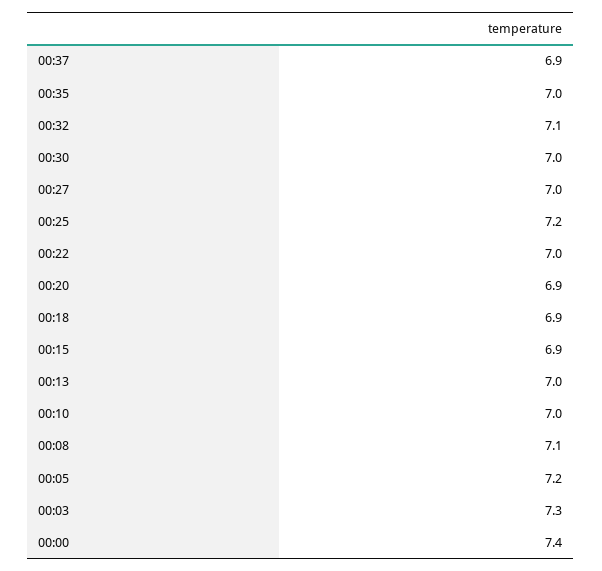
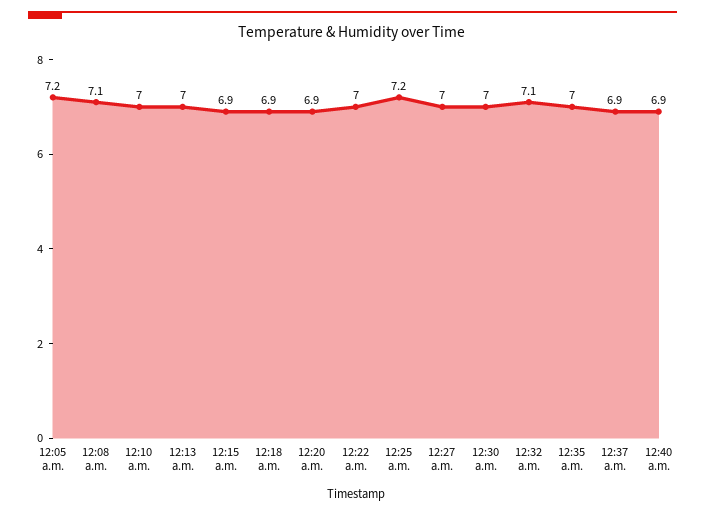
00:03: 7.3 -> none
00:00: 7.4 -> none
12:40 a.m.: none -> 6.9

